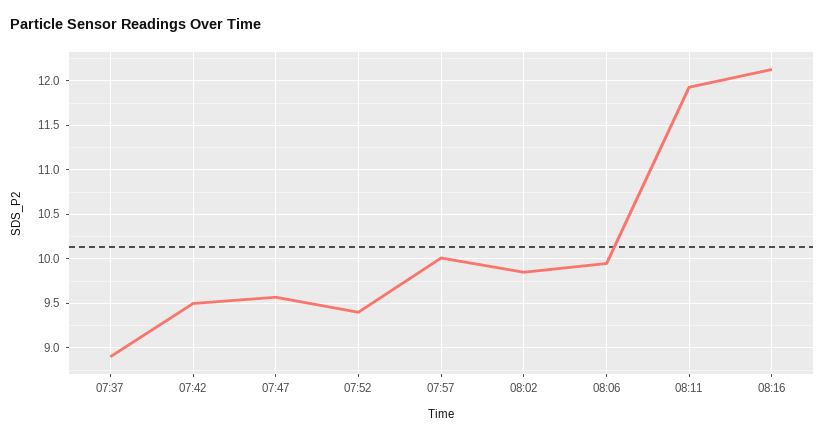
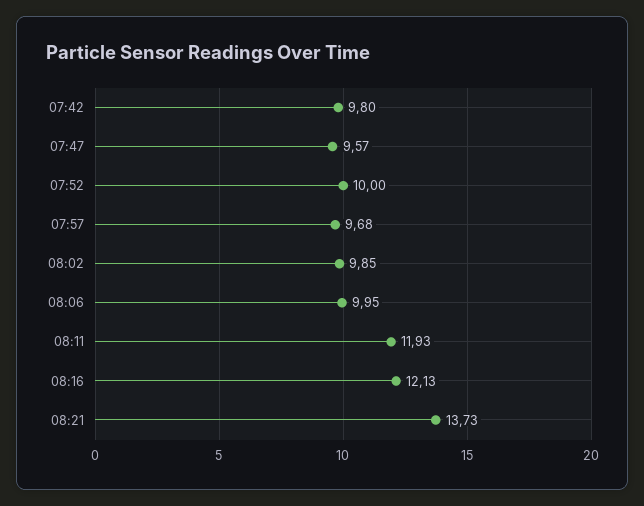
07:37: 8.9 -> none
07:42: 9.5 -> 9.8
07:52: 9.4 -> 10
07:57: 10 -> 9.68
08:21: none -> 13.73

